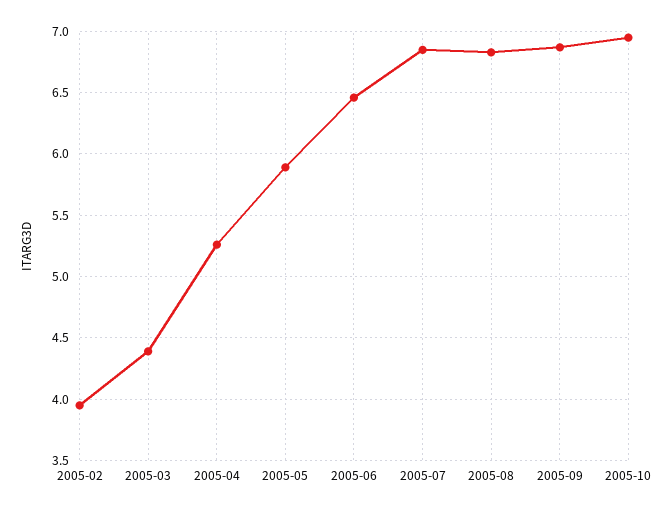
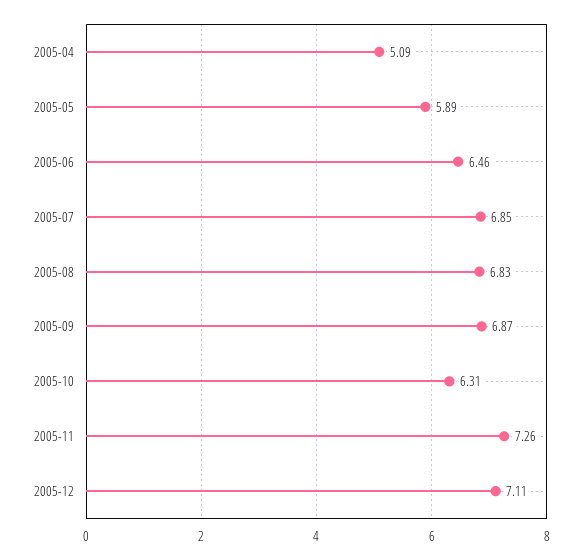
2005-02: 3.95 -> none
2005-03: 4.4 -> none
2005-04: 5.25 -> 5.09
2005-10: 6.95 -> 6.31
2005-11: none -> 7.26
2005-12: none -> 7.11

